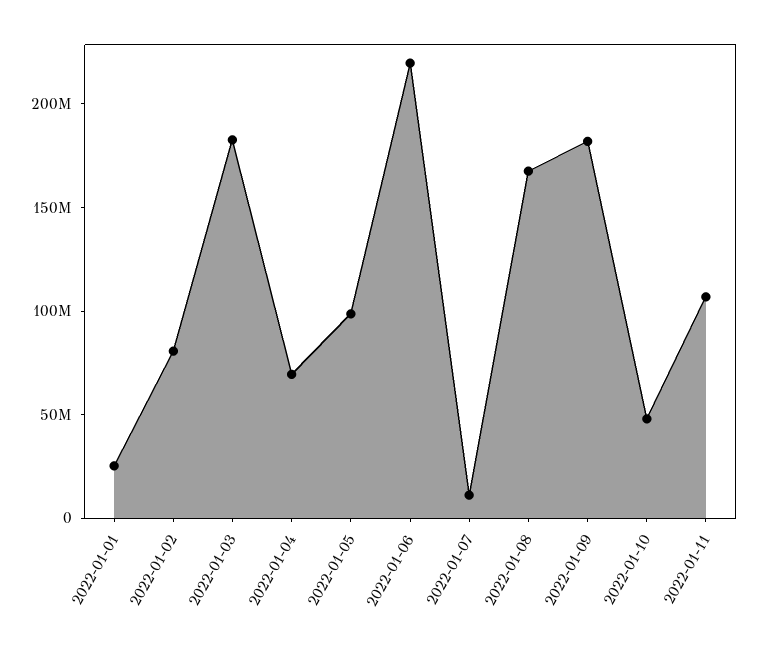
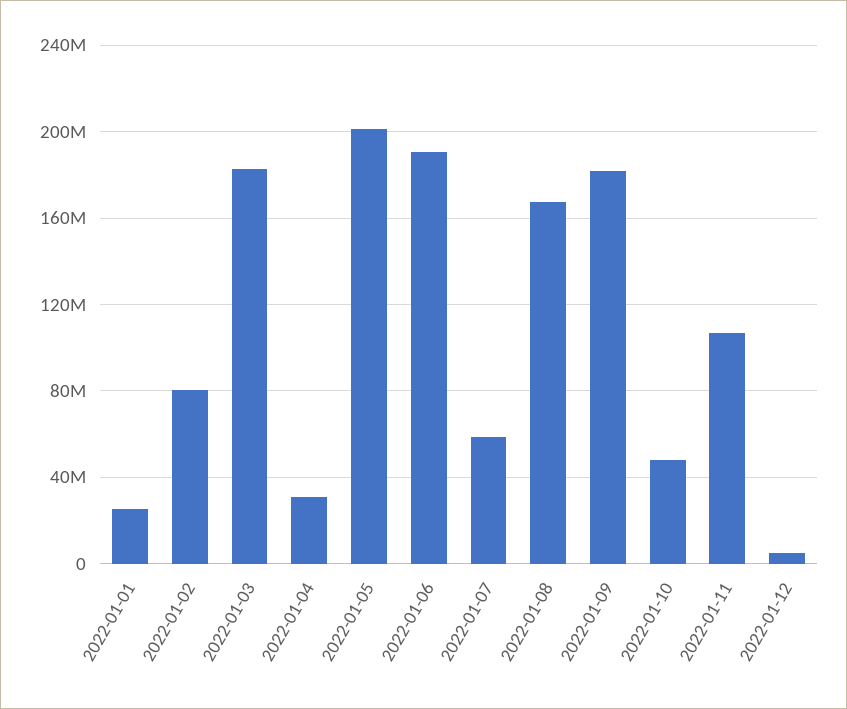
2022-01-04: 70000000 -> 30000000
2022-01-05: 100000000 -> 200000000
2022-01-06: 220000000 -> 190000000
2022-01-07: 10000000 -> 60000000
2022-01-12: none -> 5000000

